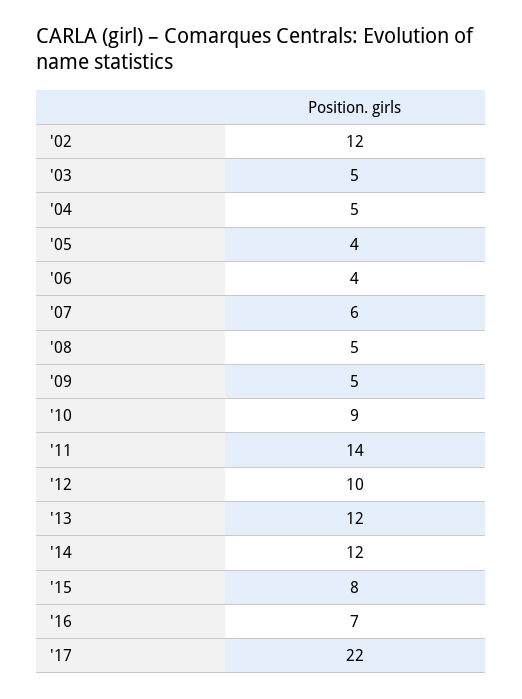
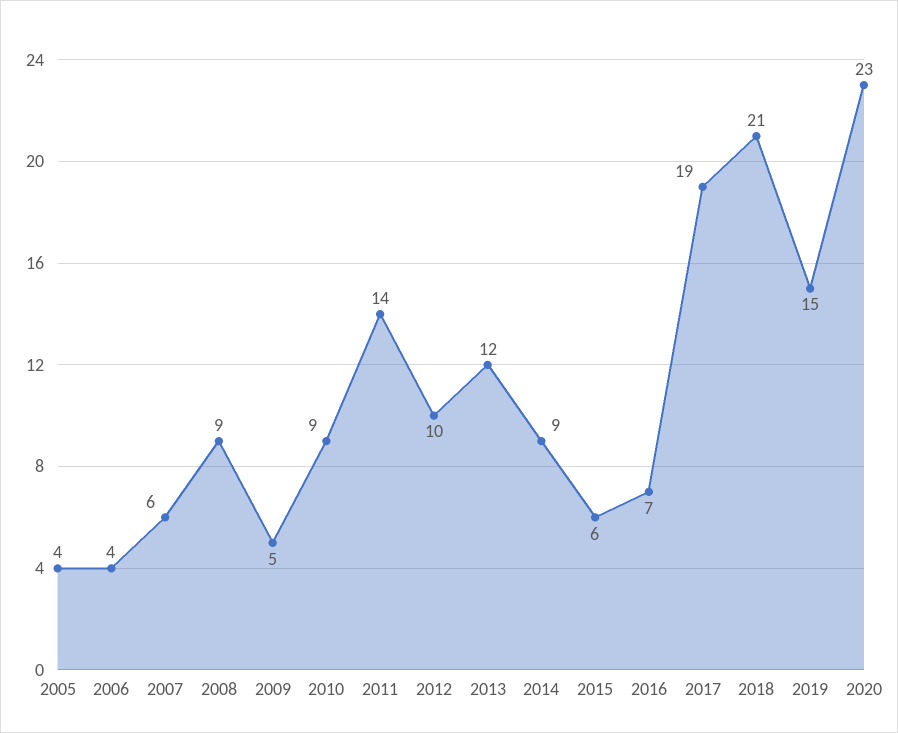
'02: 12 -> none
'03: 5 -> none
'04: 5 -> none
'08: 5 -> 9
'14: 12 -> 9
'15: 8 -> 6
'17: 22 -> 19
2018: none -> 21
2019: none -> 15
2020: none -> 23

